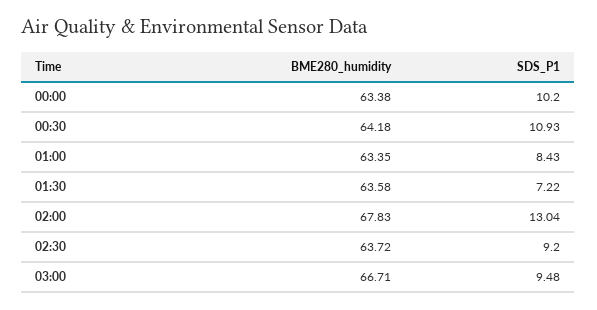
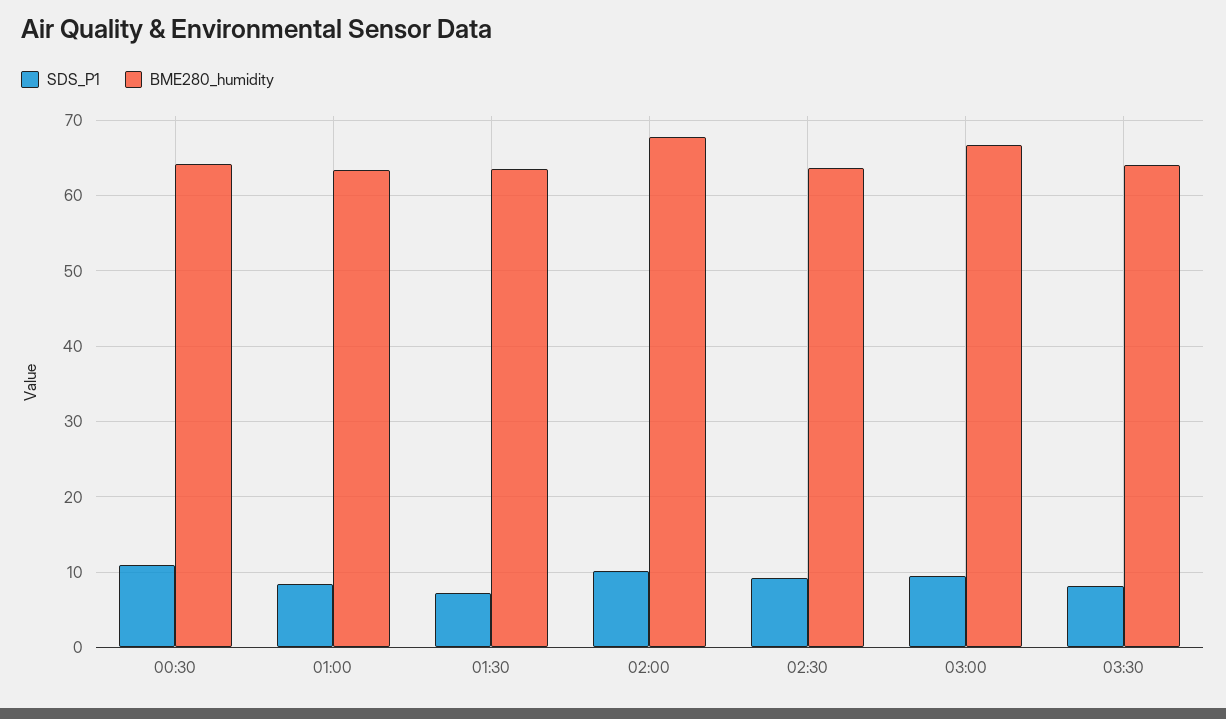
BME280_humidity, 00:00: 63.38 -> none
SDS_P1, 00:00: 10.2 -> none
SDS_P1, 02:00: 13.04 -> 10
SDS_P1, 03:30: none -> 8
BME280_humidity, 03:30: none -> 64

